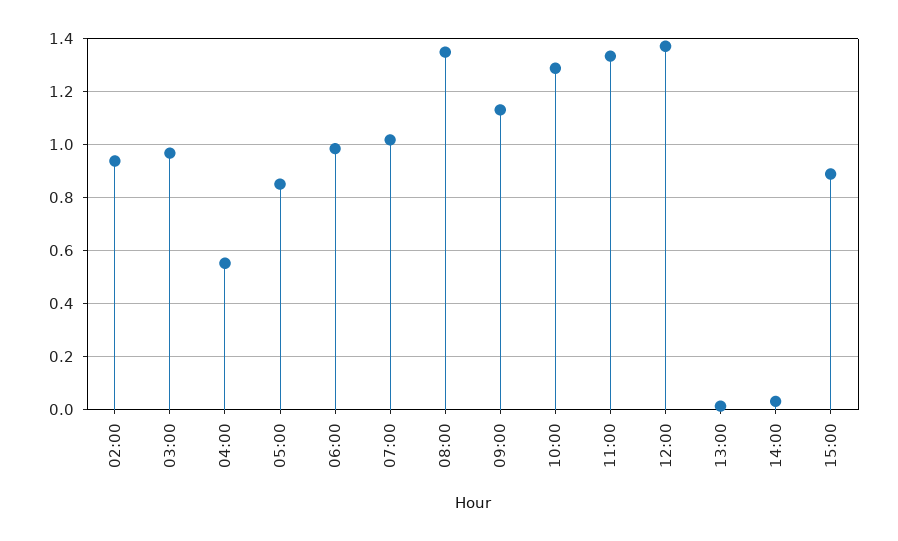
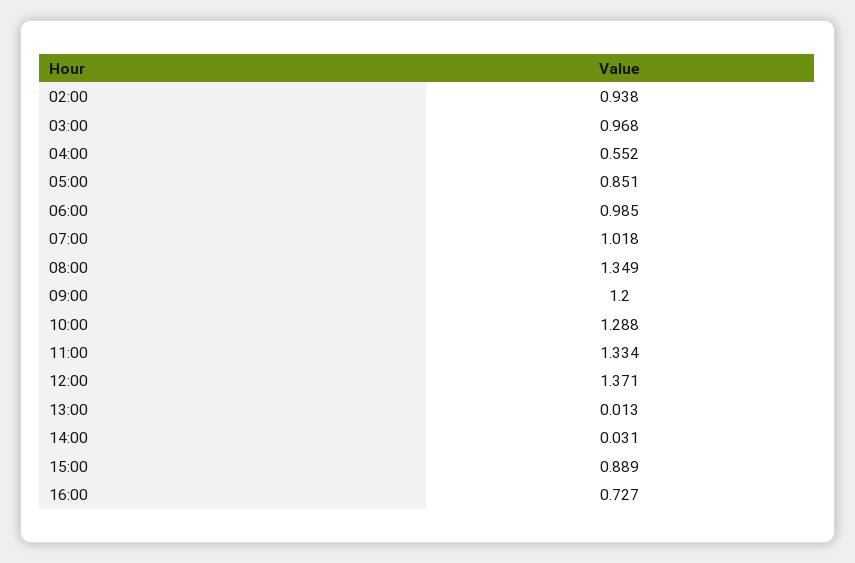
09:00: 1.125 -> 1.2
16:00: none -> 0.727

